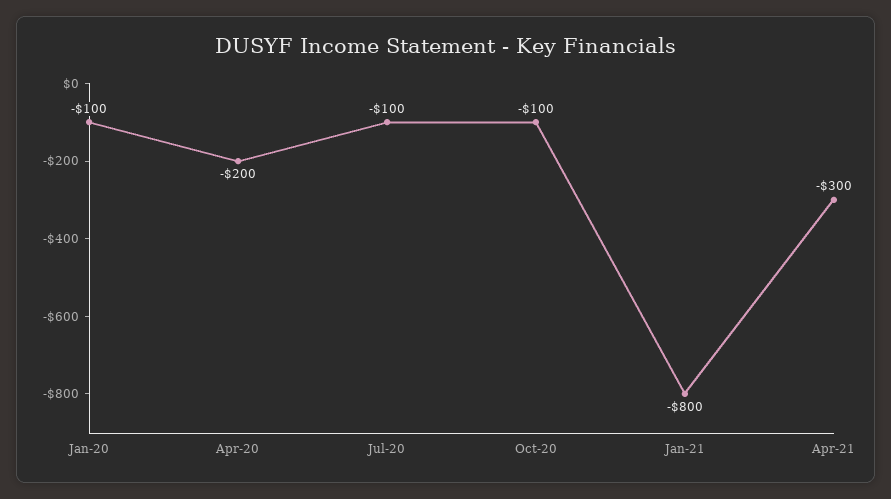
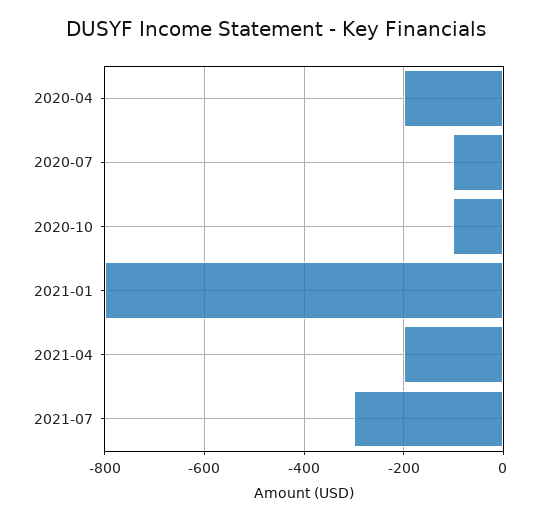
Jan-20: -100 -> none
Apr-21: -300 -> -200
2021-07: none -> -300

